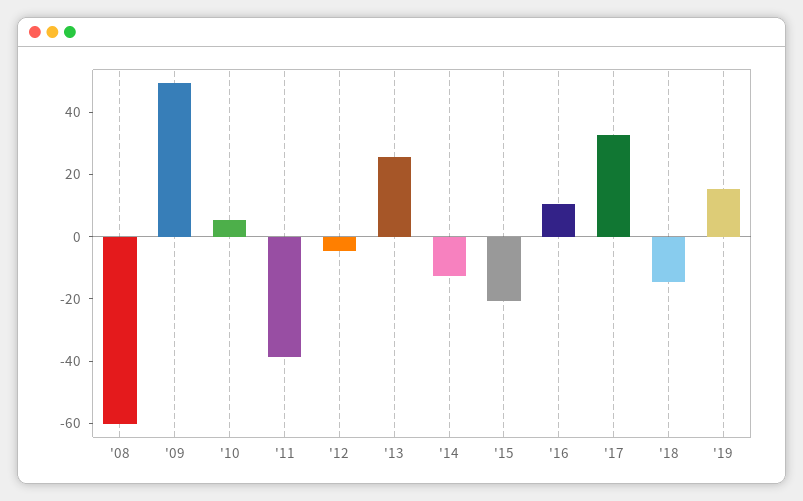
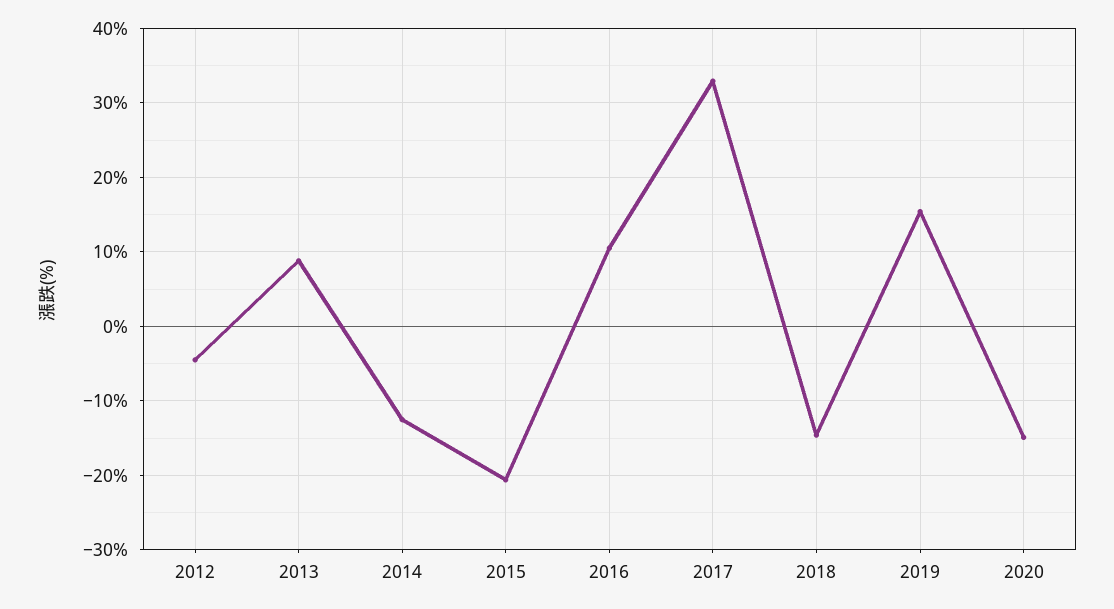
'08: -60 -> none
'09: 50 -> none
'10: 5 -> none
'11: -40 -> none
'13: 25 -> 9
2020: none -> -15

